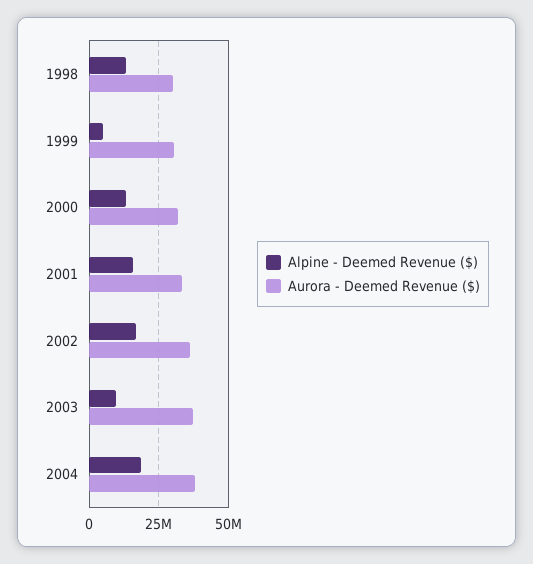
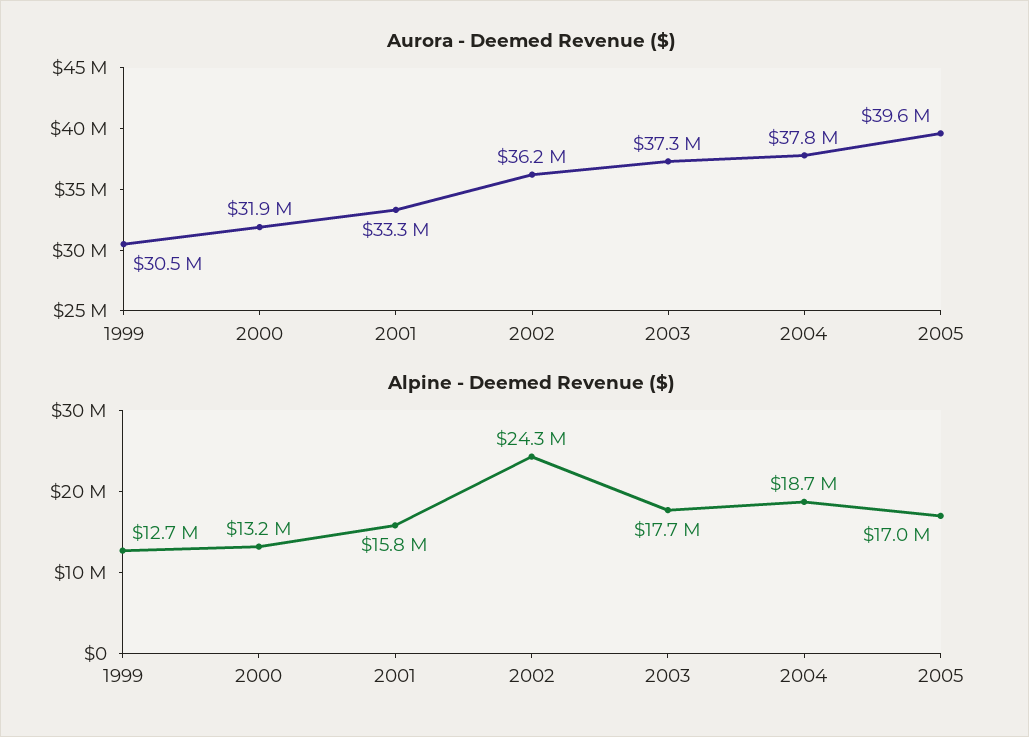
Alpine - Deemed Revenue ($), 1998: 12500000 -> none
Aurora - Deemed Revenue ($), 1998: 30000000 -> none
Alpine - Deemed Revenue ($), 1999: 5000000 -> 12700000
Alpine - Deemed Revenue ($), 2002: 17500000 -> 24300000
Alpine - Deemed Revenue ($), 2003: 10000000 -> 17700000
Aurora - Deemed Revenue ($), 2005: none -> 39600000
Alpine - Deemed Revenue ($), 2005: none -> 17000000

